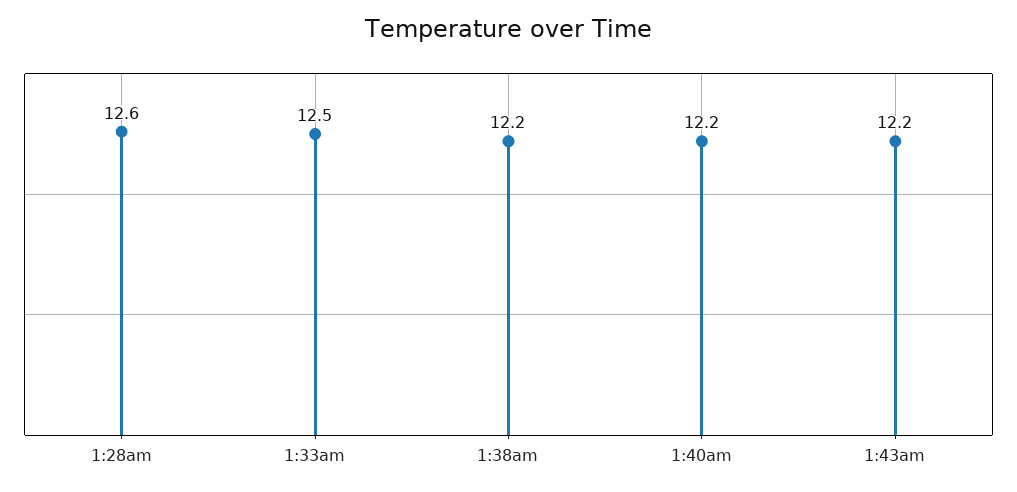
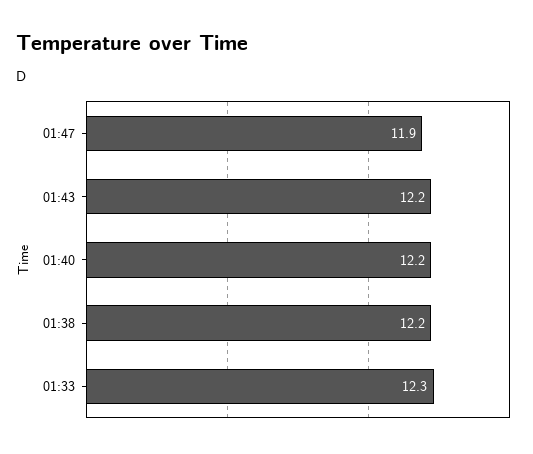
1:28am: 12.6 -> none
1:33am: 12.5 -> 12.3
01:47: none -> 11.9

